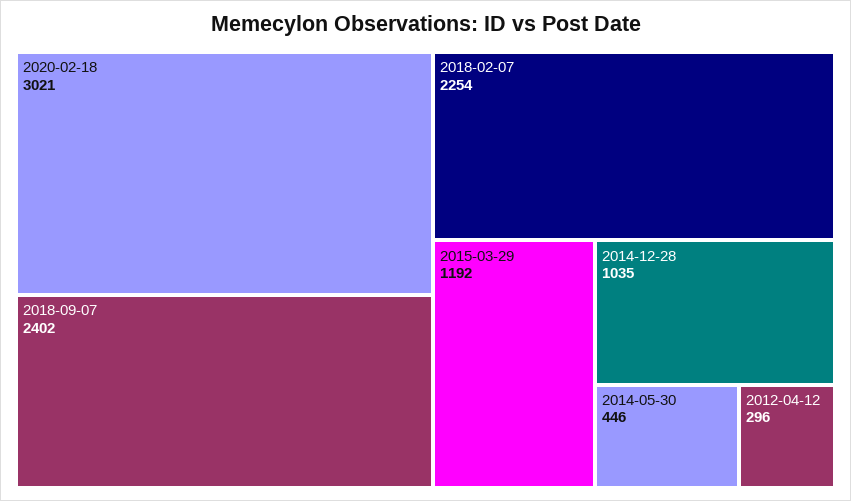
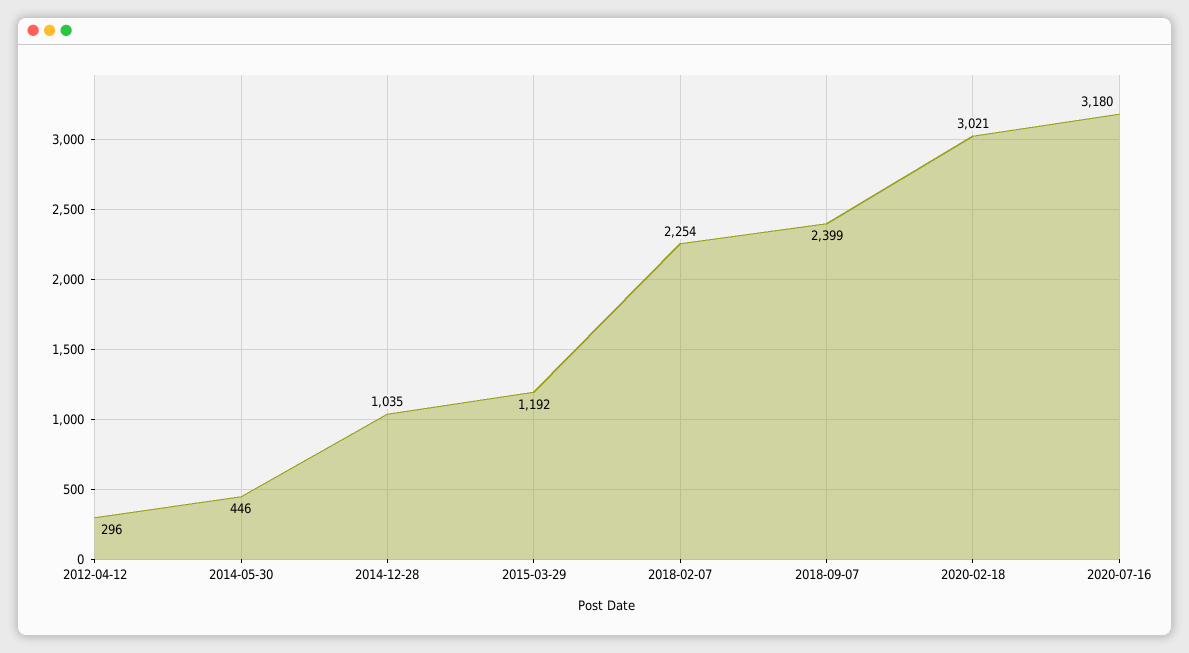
2018-09-07: 2402 -> 2399
2020-07-16: none -> 3180

